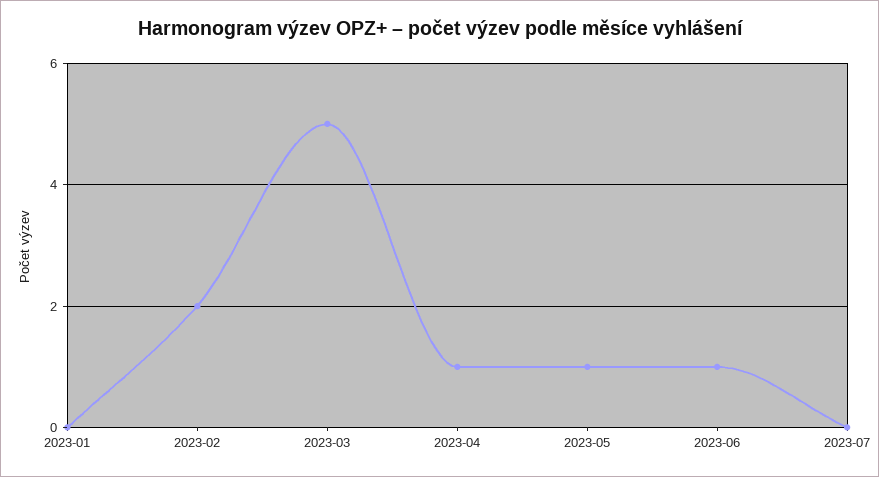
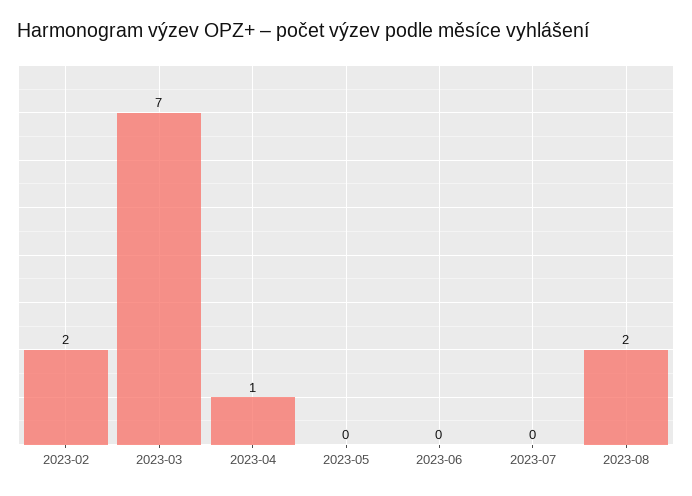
2023-01: 0 -> none
2023-03: 5 -> 7
2023-05: 1 -> 0
2023-06: 1 -> 0
2023-08: none -> 2

